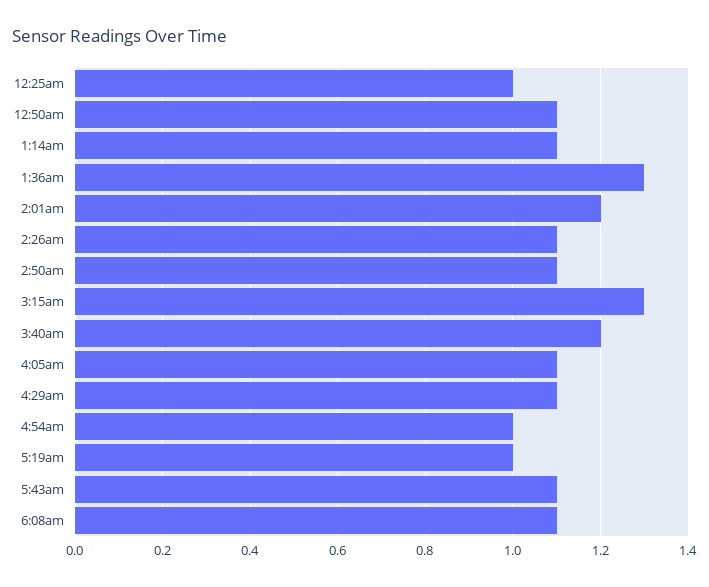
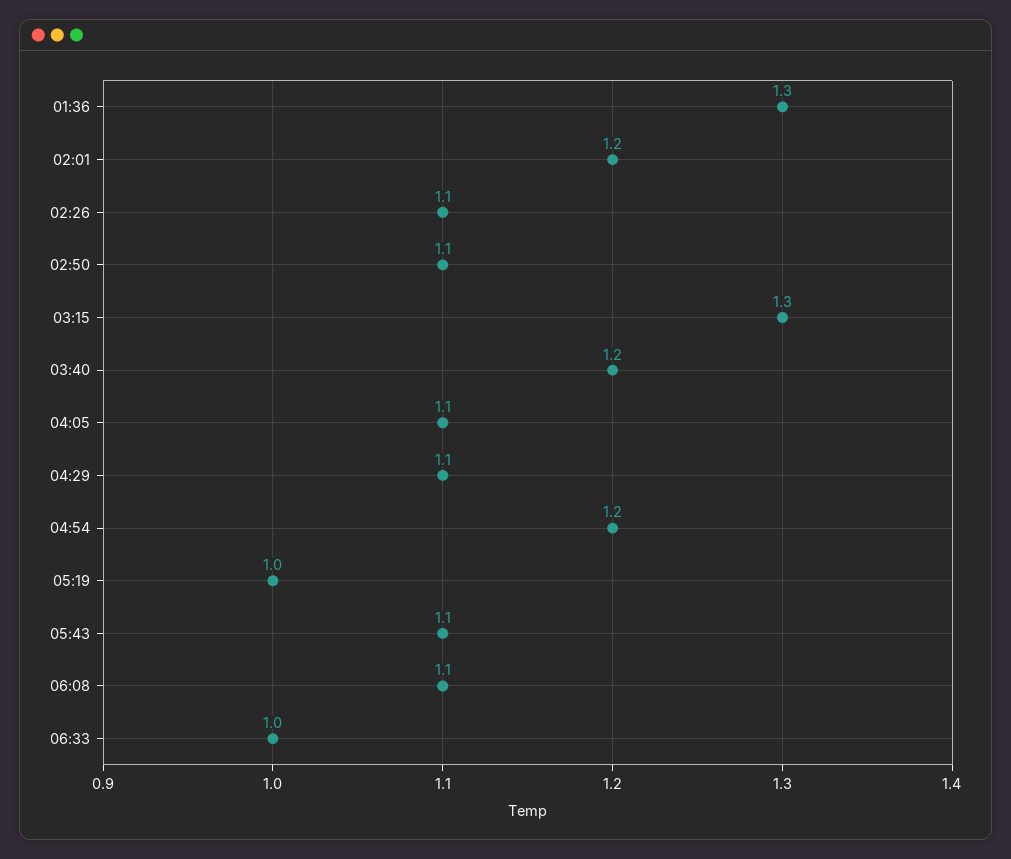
12:25am: 1 -> none
12:50am: 1.1 -> none
1:14am: 1.1 -> none
4:54am: 1 -> 1.2
06:33: none -> 1

